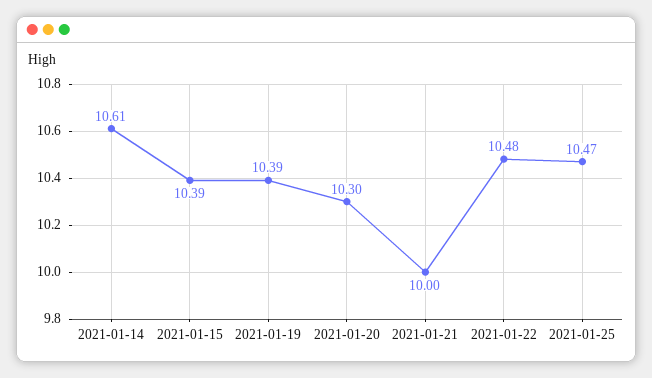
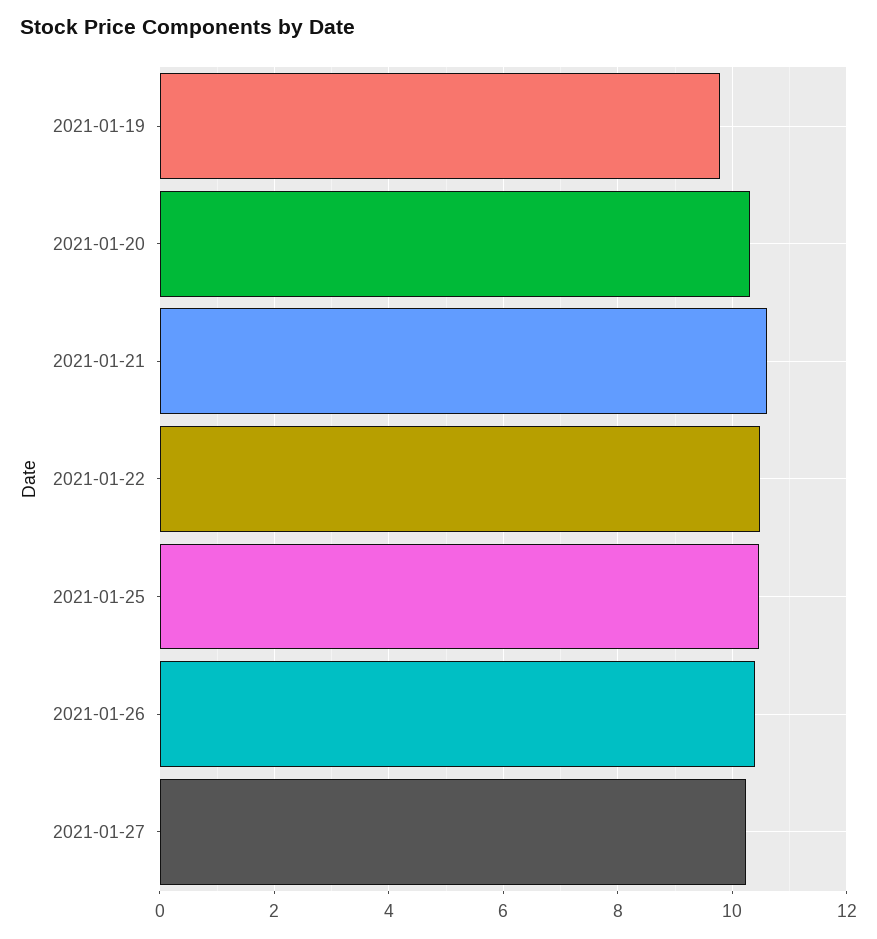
2021-01-14: 10.61 -> none
2021-01-15: 10.39 -> none
2021-01-19: 10.39 -> 9.8
2021-01-21: 10 -> 10.6
2021-01-26: none -> 10.4
2021-01-27: none -> 10.2

